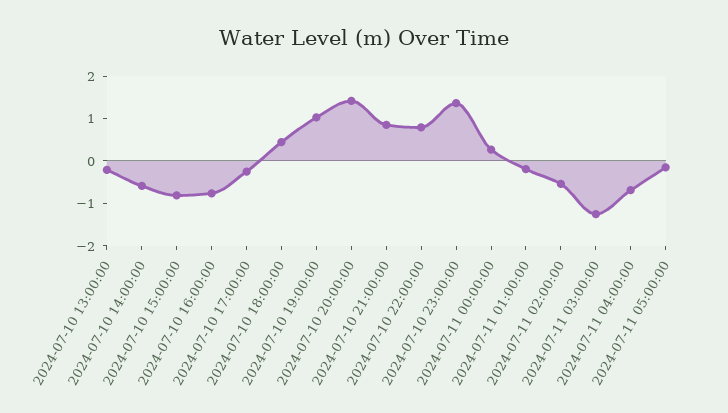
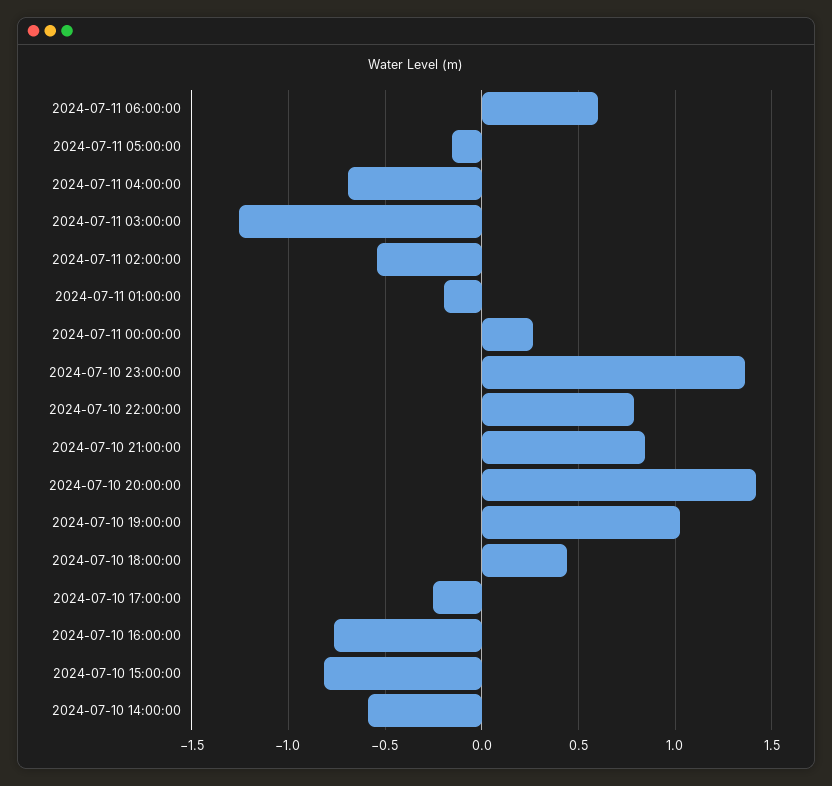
2024-07-10 13:00:00: -0.2 -> none
2024-07-11 06:00:00: none -> 0.6

